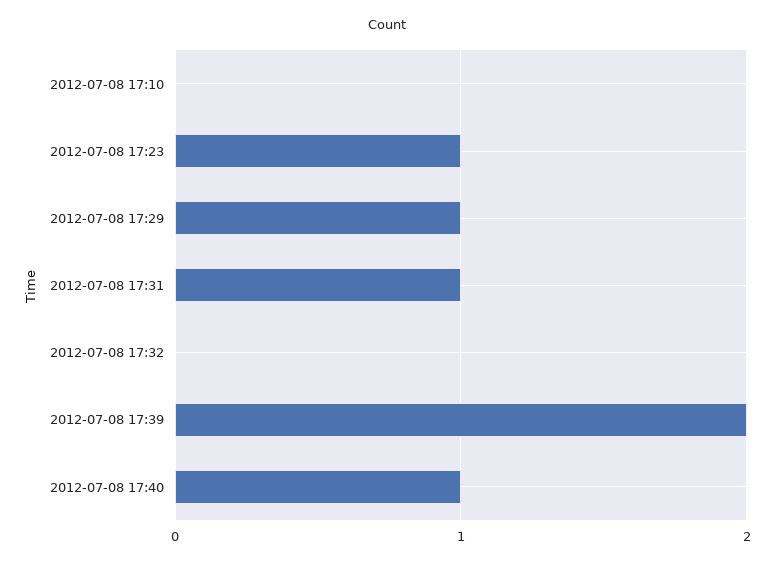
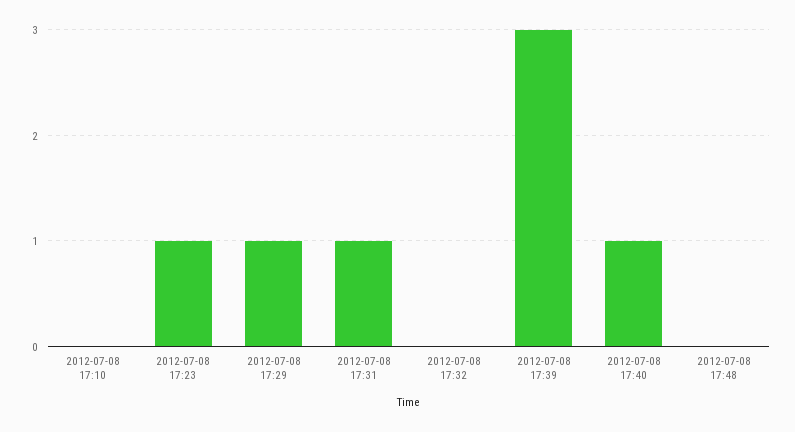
2012-07-08 17:39: 2 -> 3
2012-07-08 17:48: none -> 0

